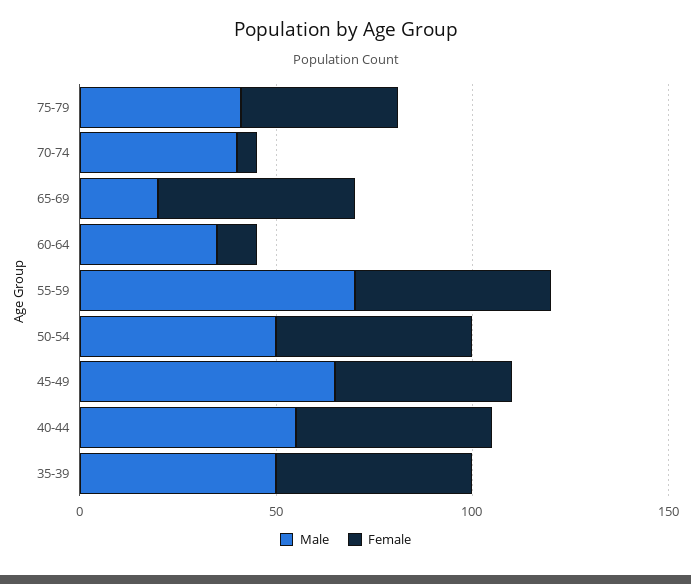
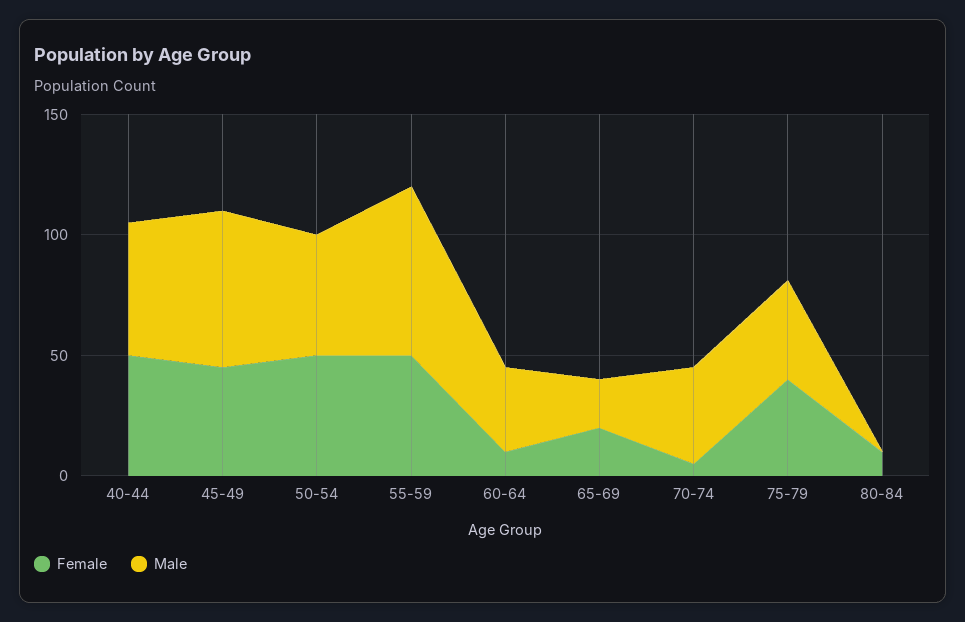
Female, 65-69: 50 -> 20
Male, 35-39: 50 -> none
Female, 35-39: 50 -> none
Female, 80-84: none -> 10
Male, 80-84: none -> 0

